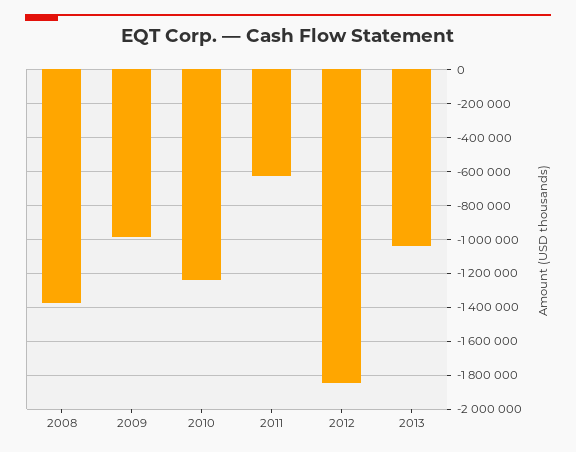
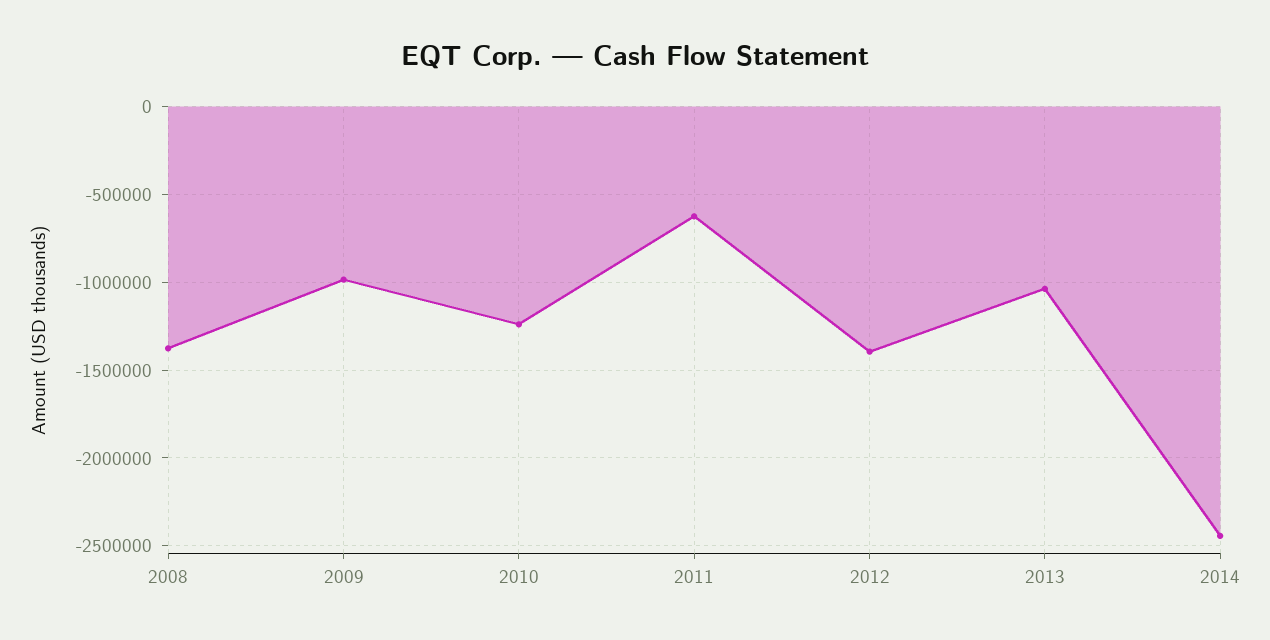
2012: -1850000 -> -1400000
2014: none -> -2450000

